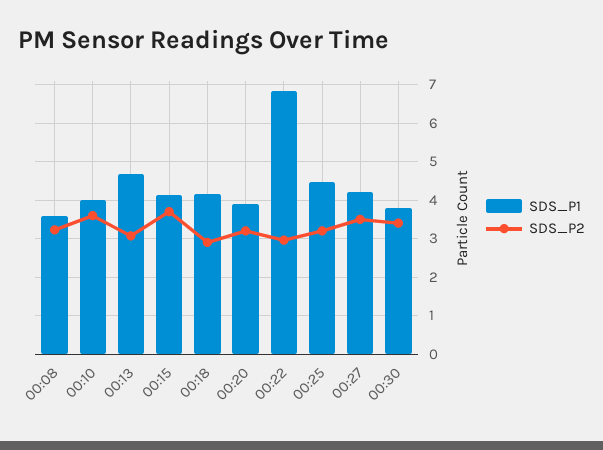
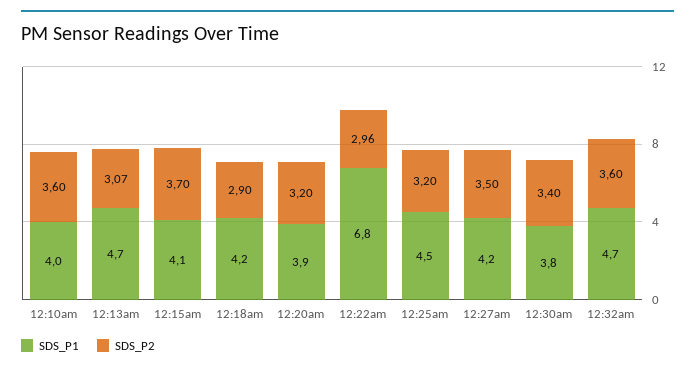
SDS_P1, 00:08: 3.6 -> none
SDS_P2, 00:08: 3.2 -> none
SDS_P1, 12:32am: none -> 4.7
SDS_P2, 12:32am: none -> 3.6

